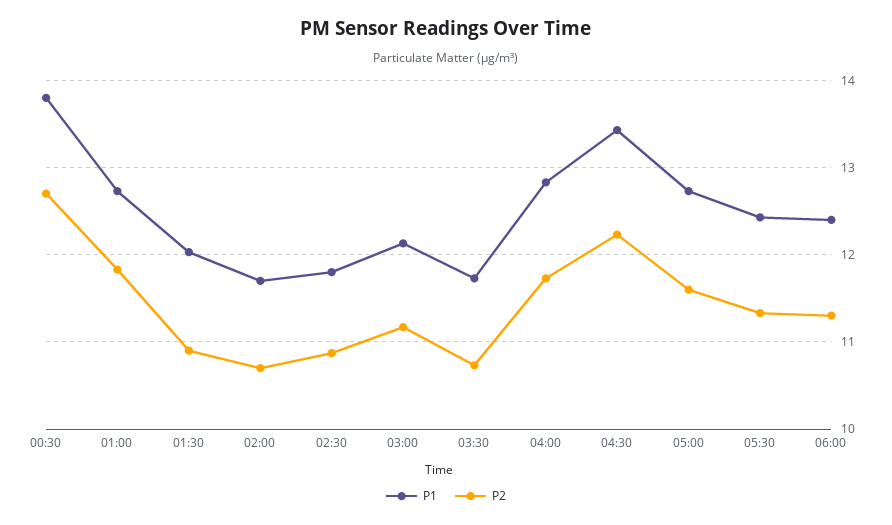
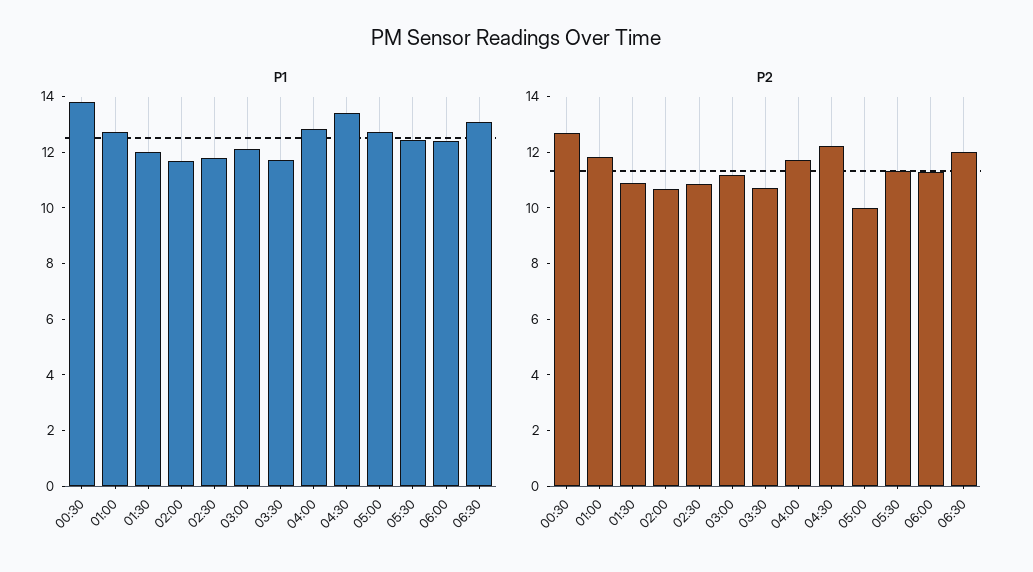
P2, 05:00: 11.6 -> 10
P1, 06:30: none -> 13
P2, 06:30: none -> 12

